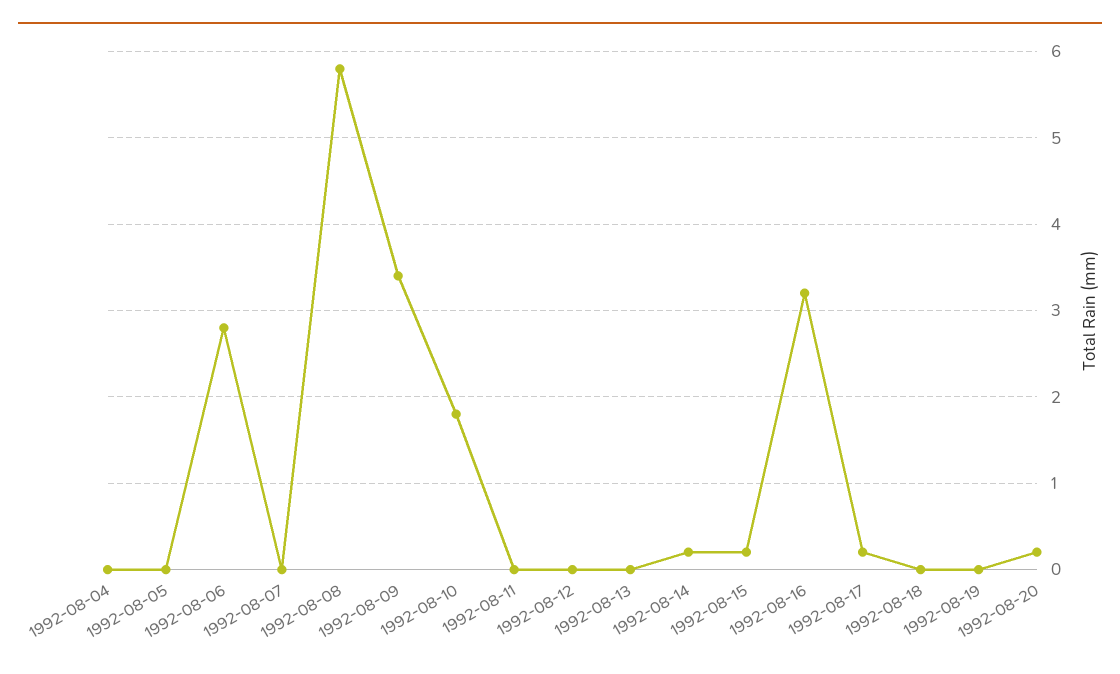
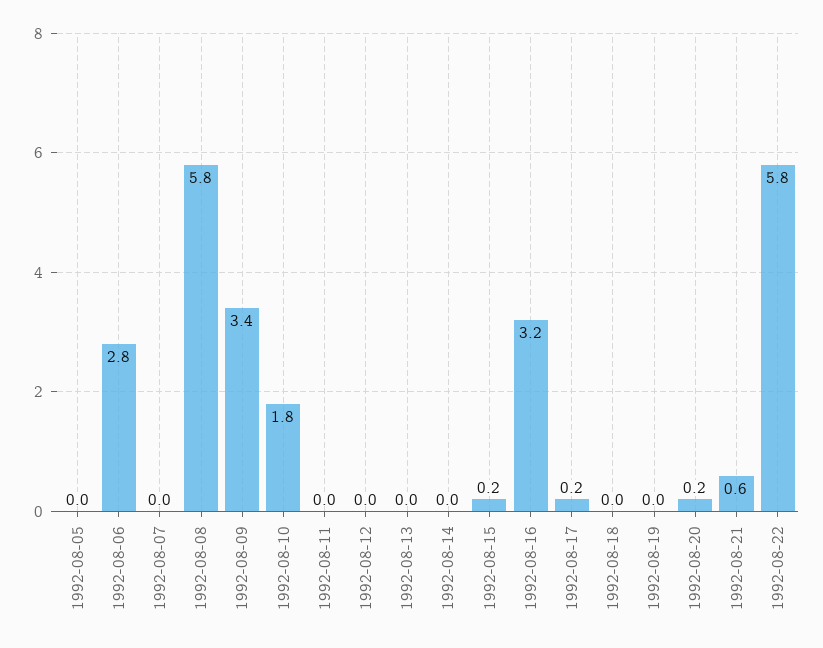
1992-08-04: 0 -> none
1992-08-14: 0.2 -> 0
1992-08-21: none -> 0.6
1992-08-22: none -> 5.8

